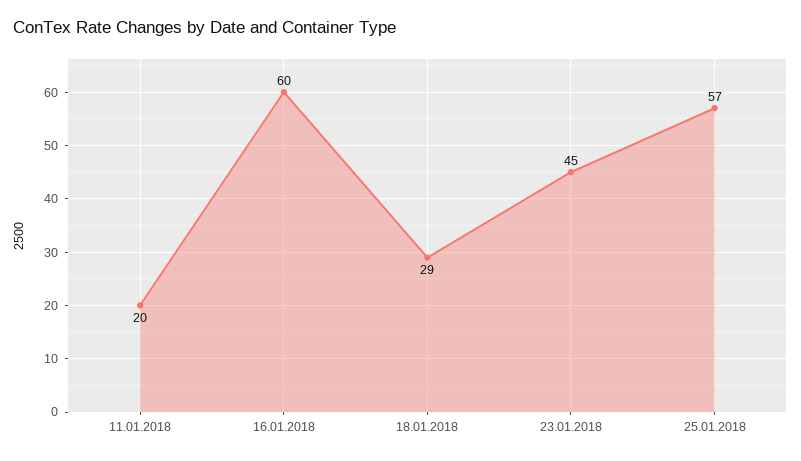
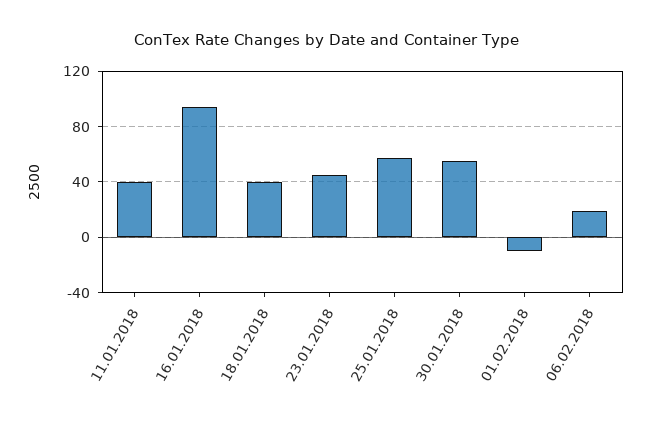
11.01.2018: 20 -> 40
16.01.2018: 60 -> 95
18.01.2018: 29 -> 40
30.01.2018: none -> 55
01.02.2018: none -> -10
06.02.2018: none -> 20

